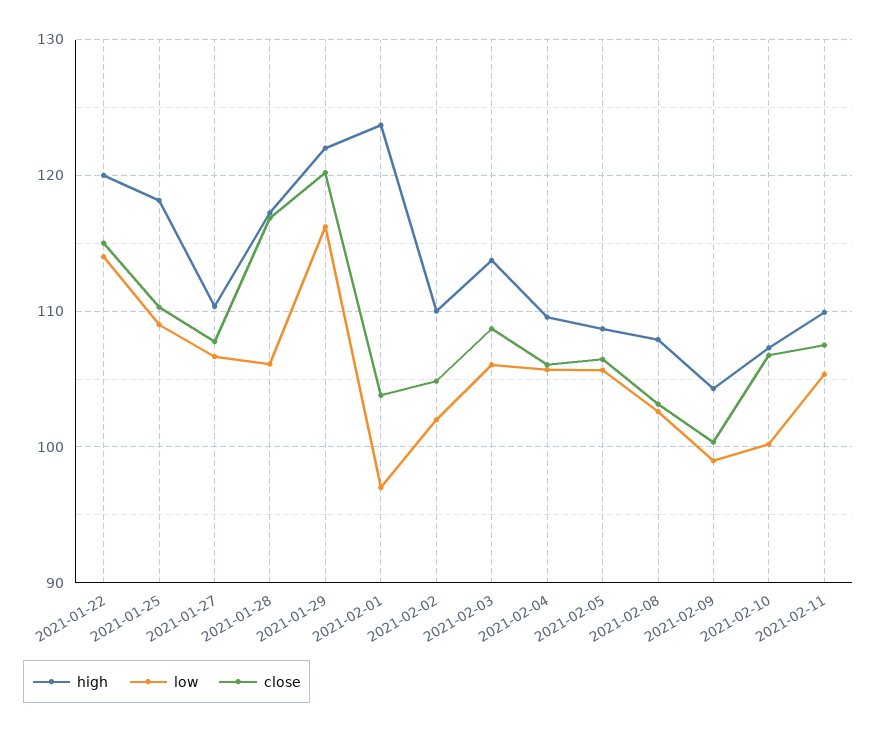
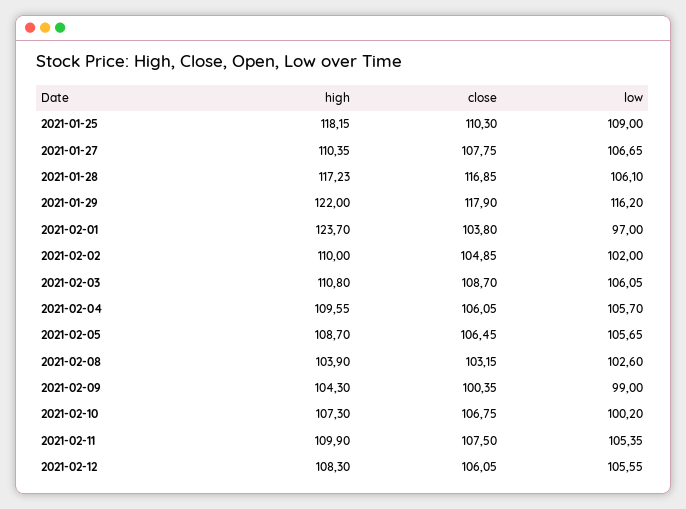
high, 2021-01-22: 120 -> none
low, 2021-01-22: 114 -> none
close, 2021-01-22: 115 -> none
close, 2021-01-29: 120 -> 117.9
high, 2021-02-03: 114 -> 110.8
high, 2021-02-08: 108 -> 103.9
high, 2021-02-12: none -> 108.3
close, 2021-02-12: none -> 106.05
low, 2021-02-12: none -> 105.55

